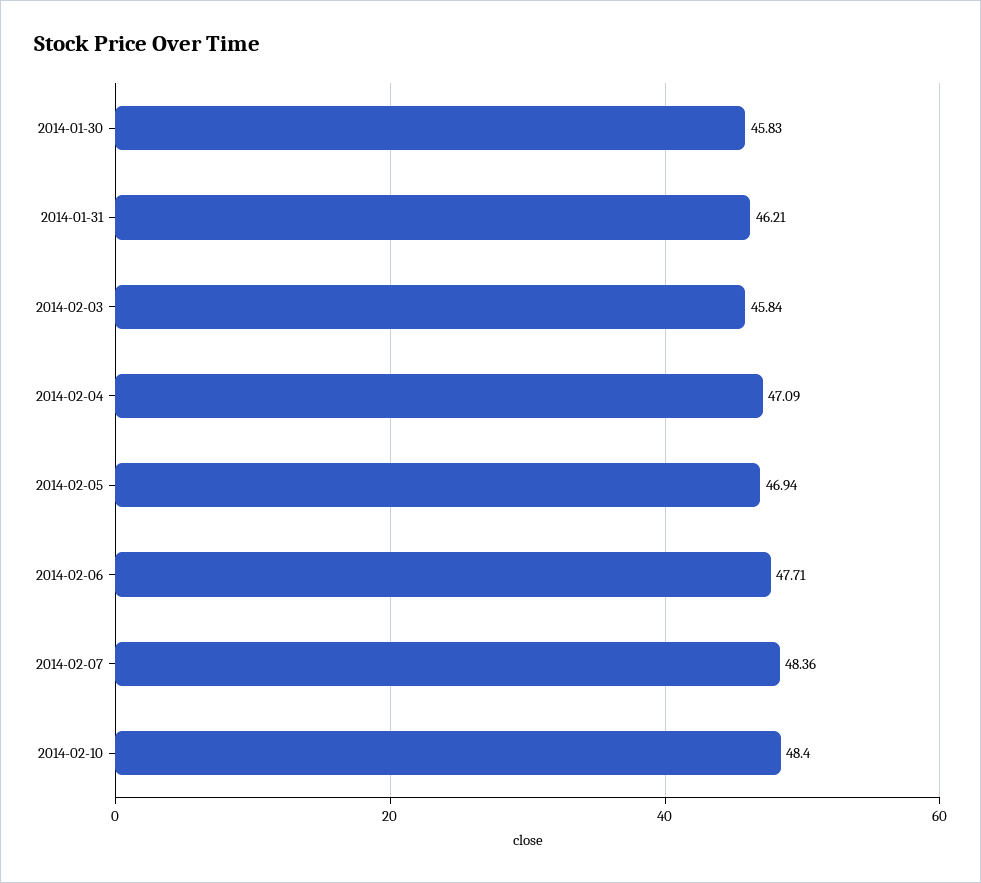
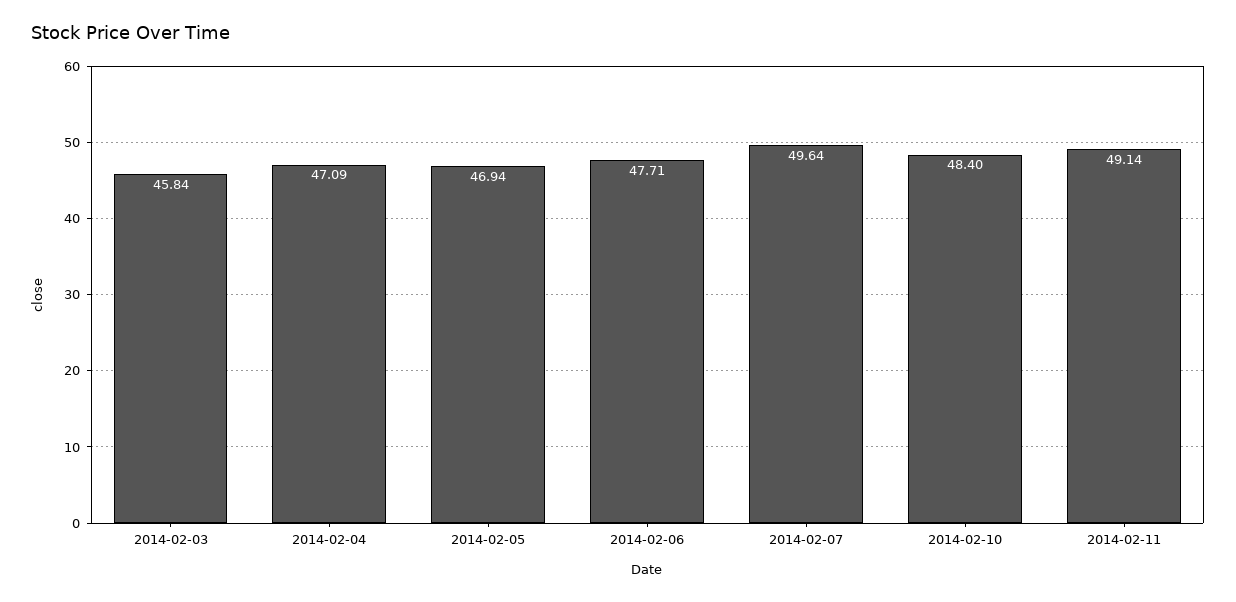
2014-01-30: 45.83 -> none
2014-01-31: 46.21 -> none
2014-02-07: 48.36 -> 49.64
2014-02-11: none -> 49.14

